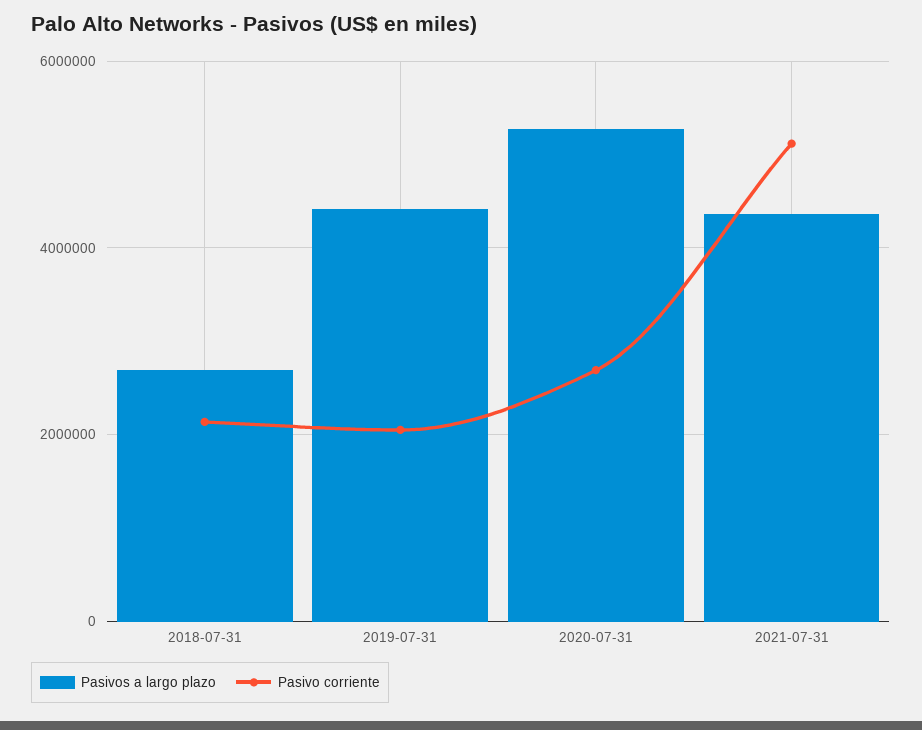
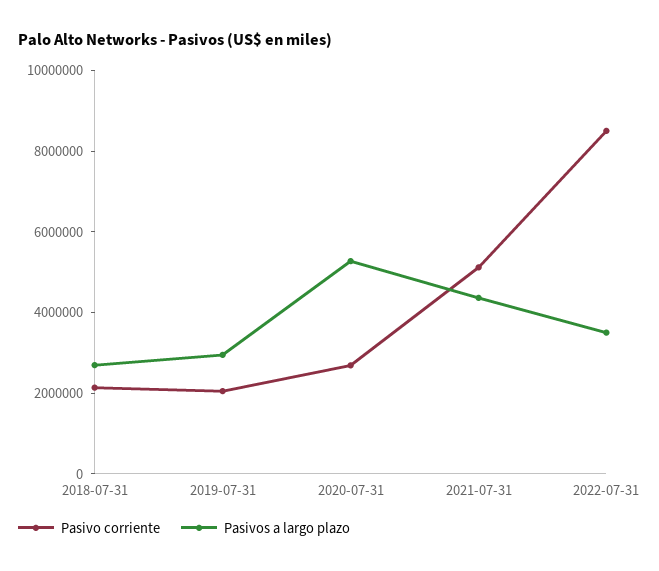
Pasivos a largo plazo, 2019-07-31: 4400000 -> 3000000
Pasivo corriente, 2022-07-31: none -> 8500000
Pasivos a largo plazo, 2022-07-31: none -> 3500000

